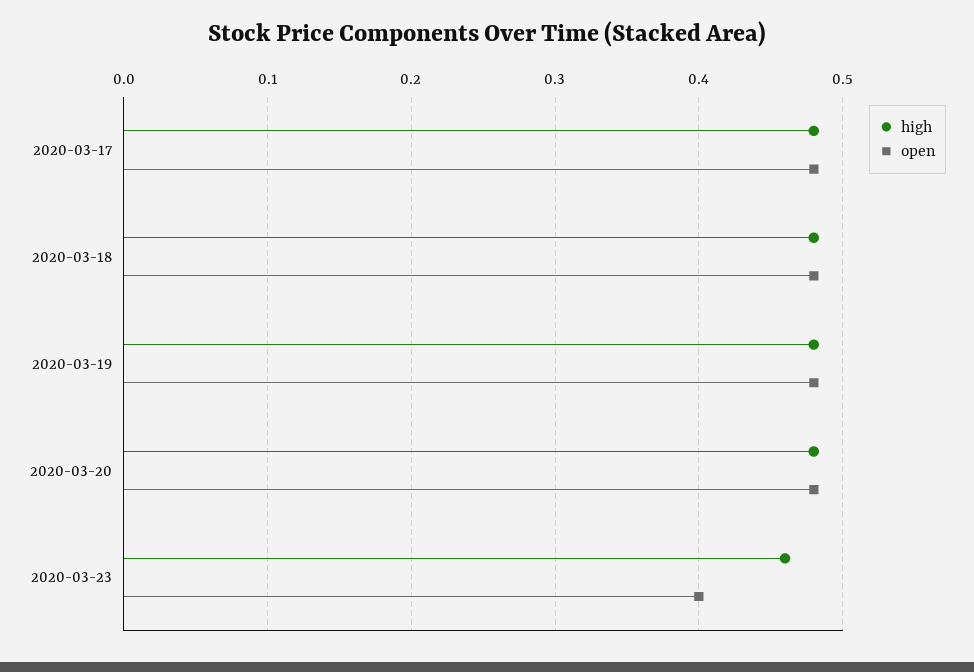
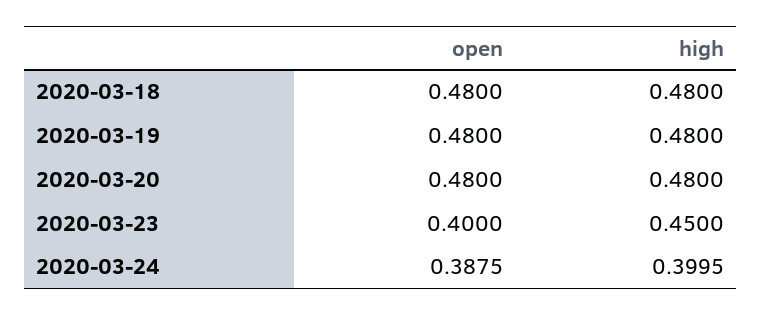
high, 2020-03-17: 0.48 -> none
open, 2020-03-17: 0.48 -> none
high, 2020-03-23: 0.46 -> 0.45
open, 2020-03-24: none -> 0.3875
high, 2020-03-24: none -> 0.3995

